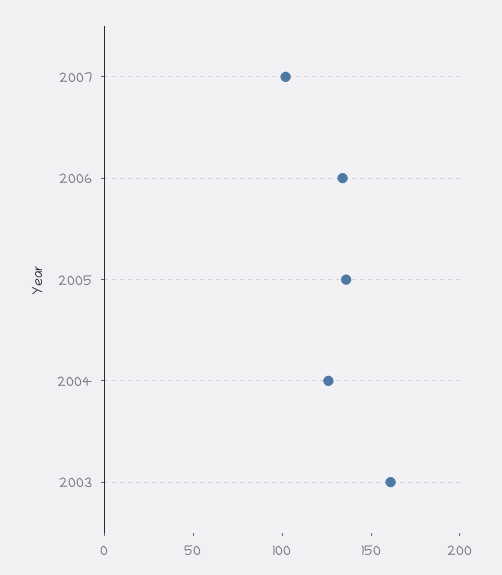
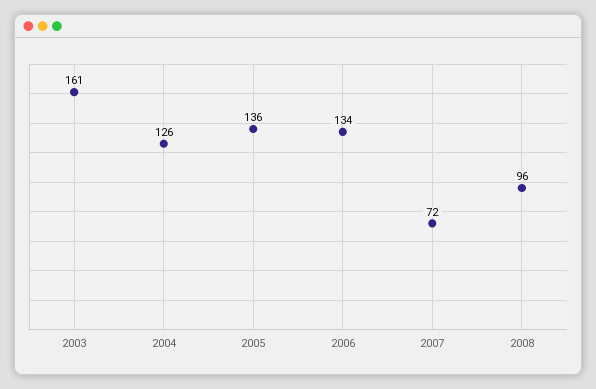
2007: 100 -> 72
2008: none -> 96

